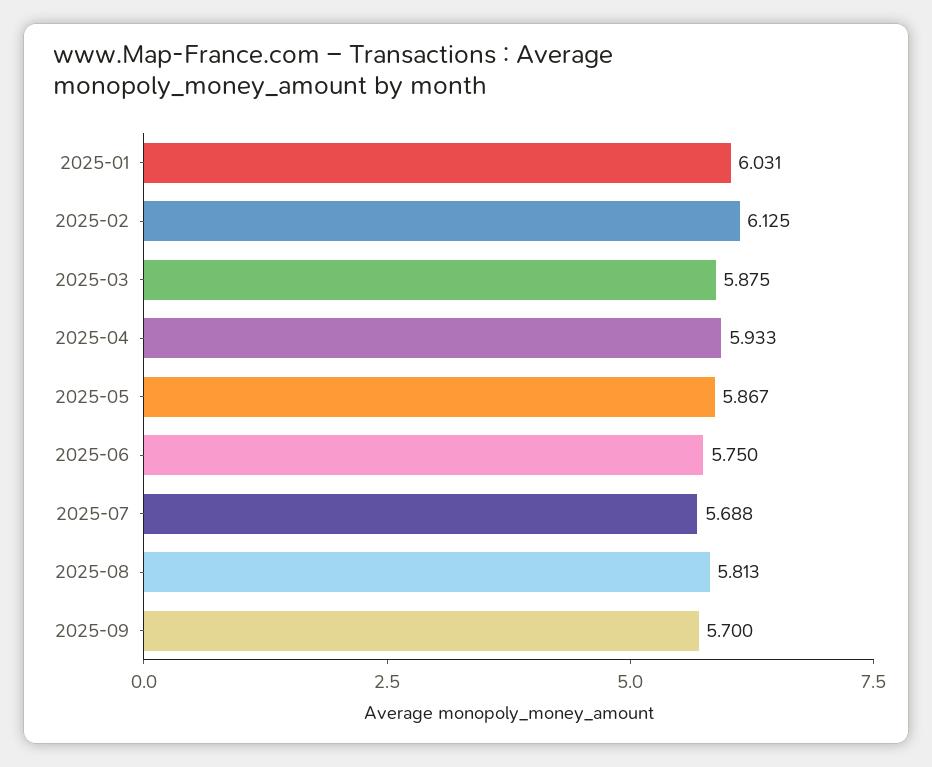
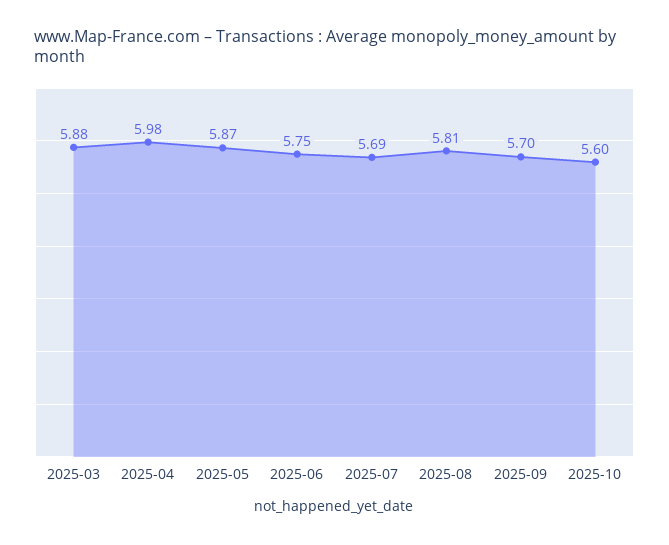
2025-01: 6.031 -> none
2025-02: 6.125 -> none
2025-04: 5.933 -> 5.98
2025-10: none -> 5.6

